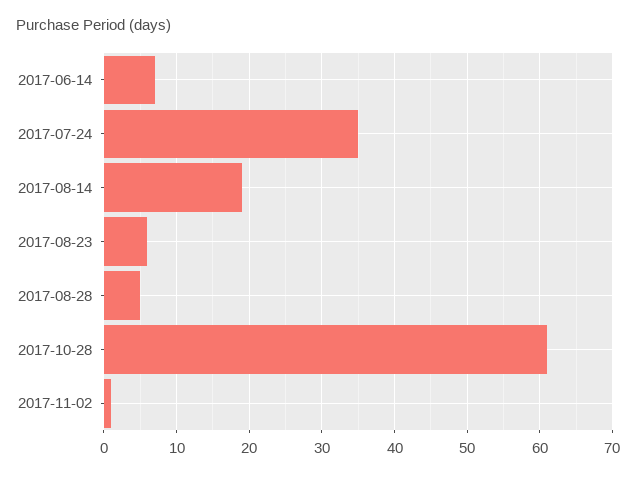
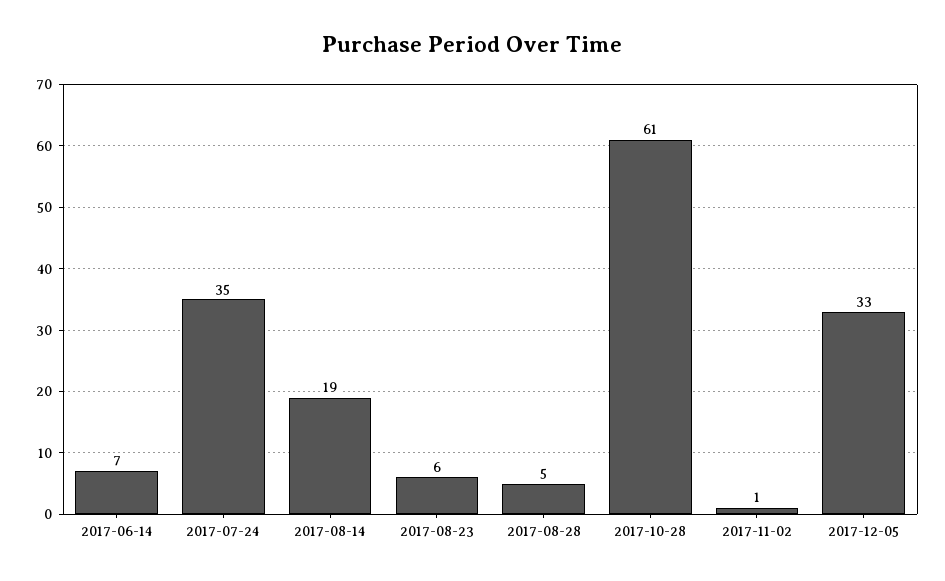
2017-12-05: none -> 33

